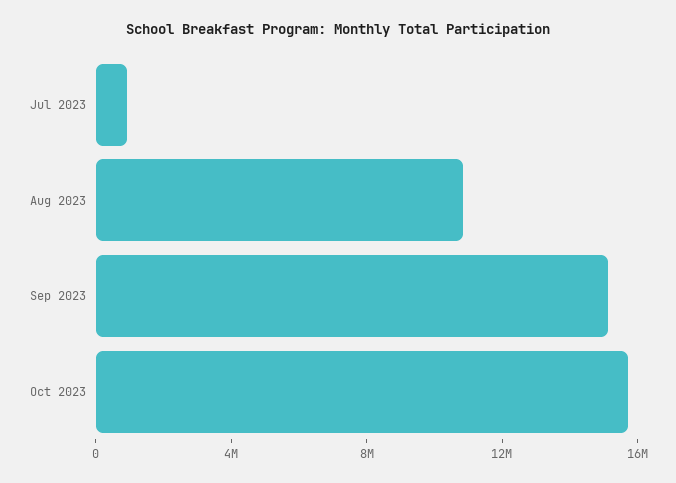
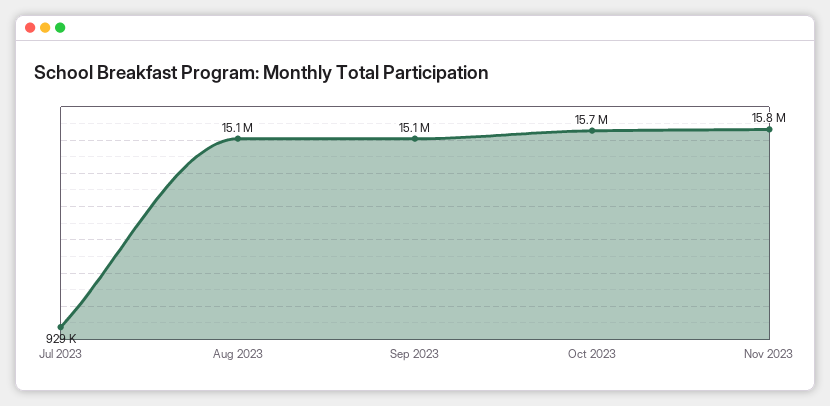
Aug 2023: 11000000 -> 15100000
Nov 2023: none -> 15800000

